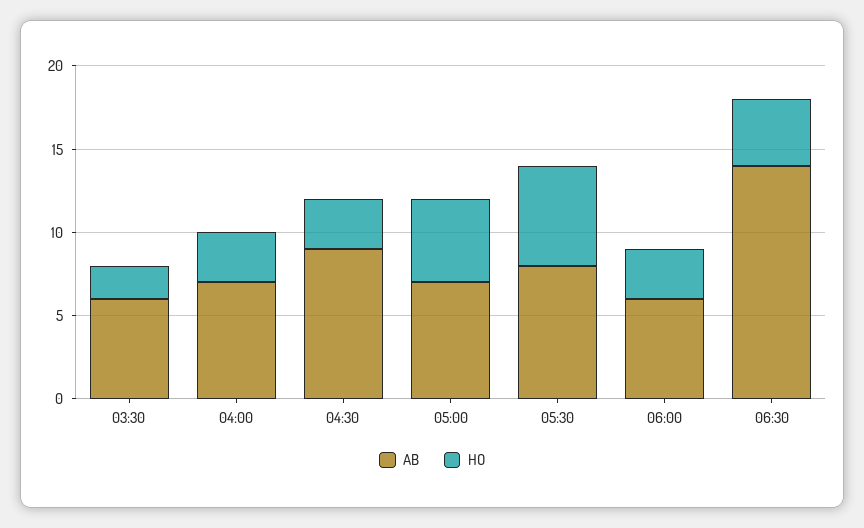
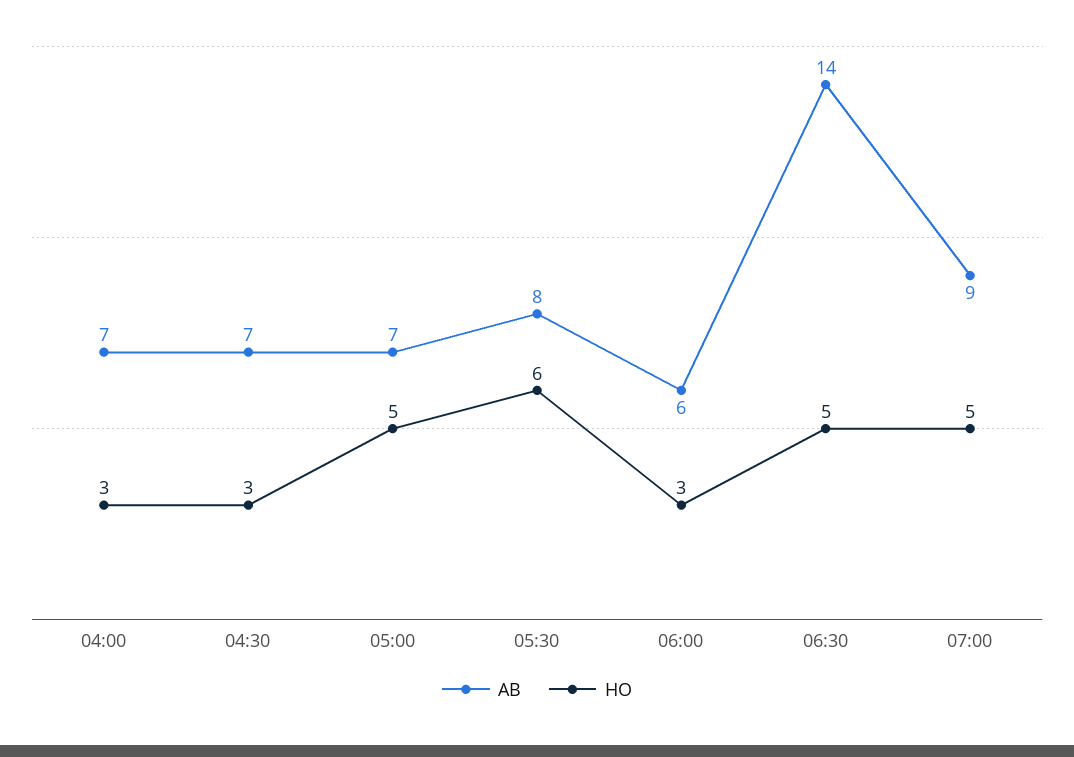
AB, 03:30: 6 -> none
HO, 03:30: 2 -> none
AB, 04:30: 9 -> 7
HO, 06:30: 4 -> 5
AB, 07:00: none -> 9
HO, 07:00: none -> 5

